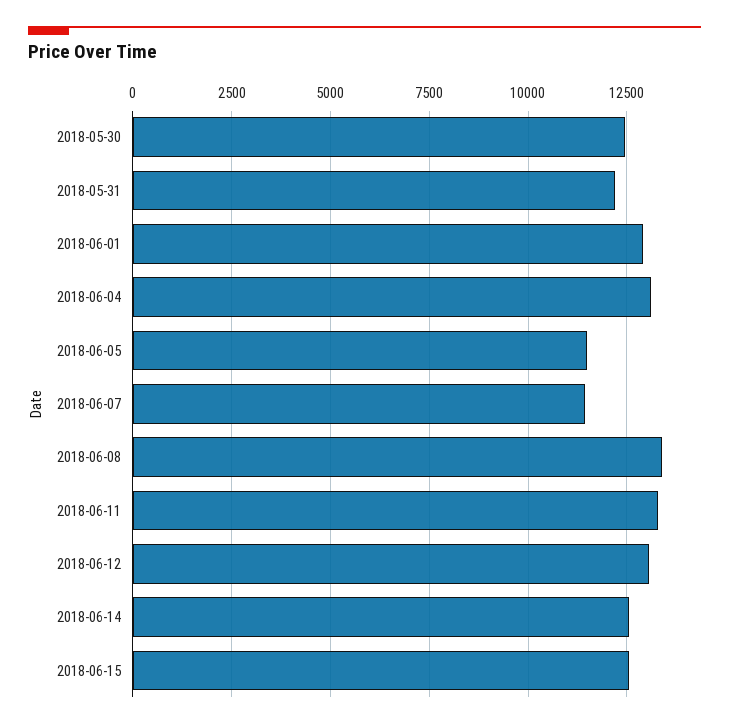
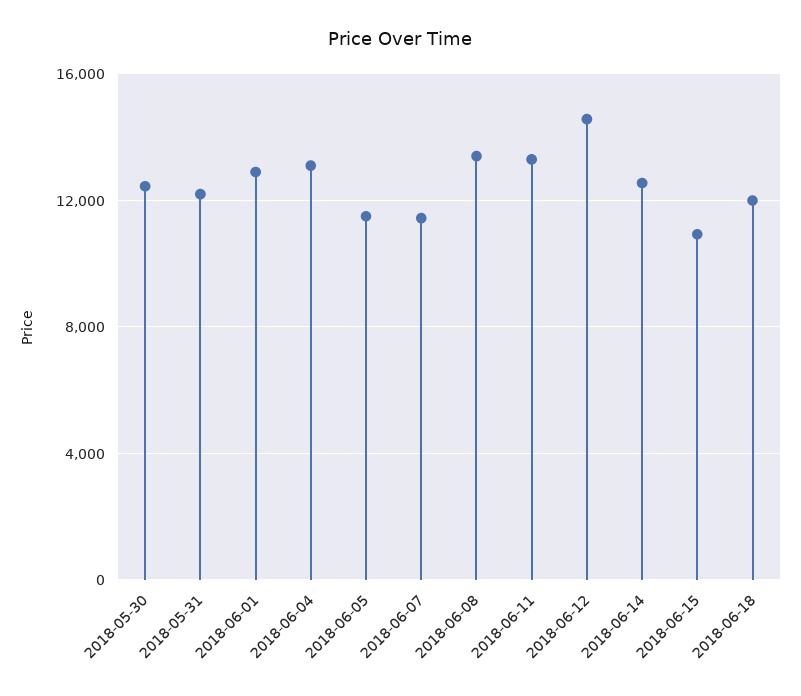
2018-06-12: 13000 -> 14500
2018-06-15: 12500 -> 11000
2018-06-18: none -> 12000

